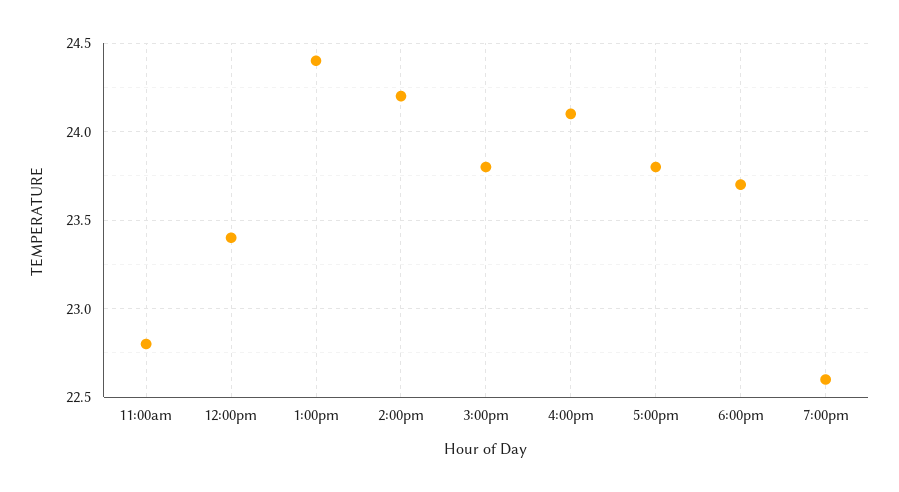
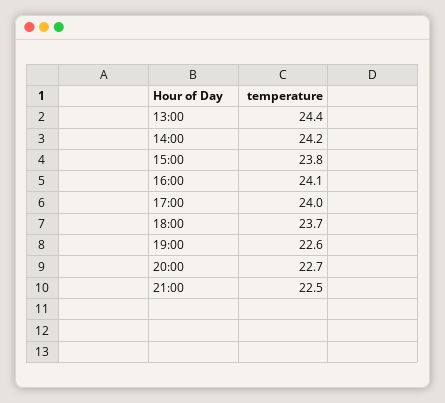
11:00am: 22.8 -> none
12:00pm: 23.4 -> none
5:00pm: 23.8 -> 24
20:00: none -> 22.7
21:00: none -> 22.5

